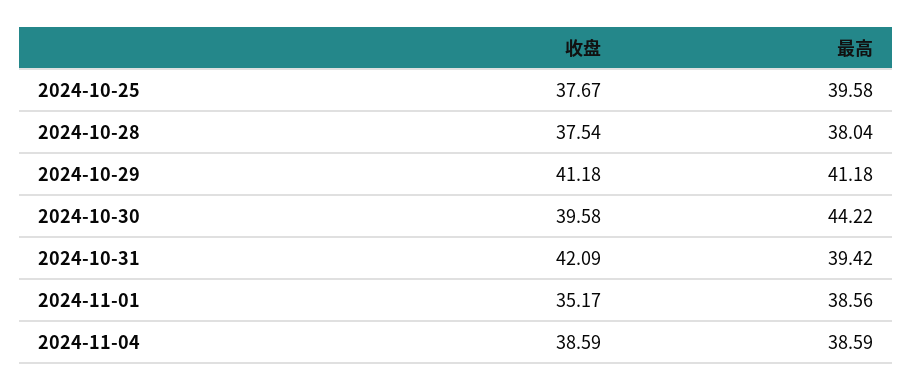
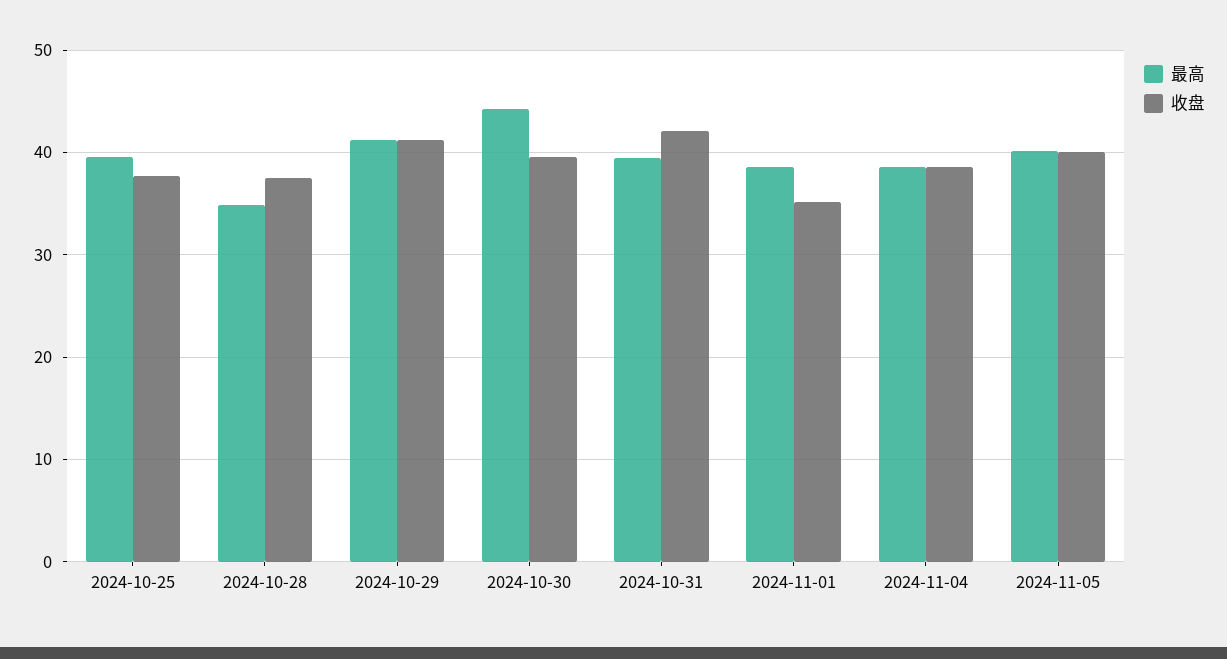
最高, 2024-10-28: 38.04 -> 35
最高, 2024-11-05: none -> 40
收盘, 2024-11-05: none -> 40

